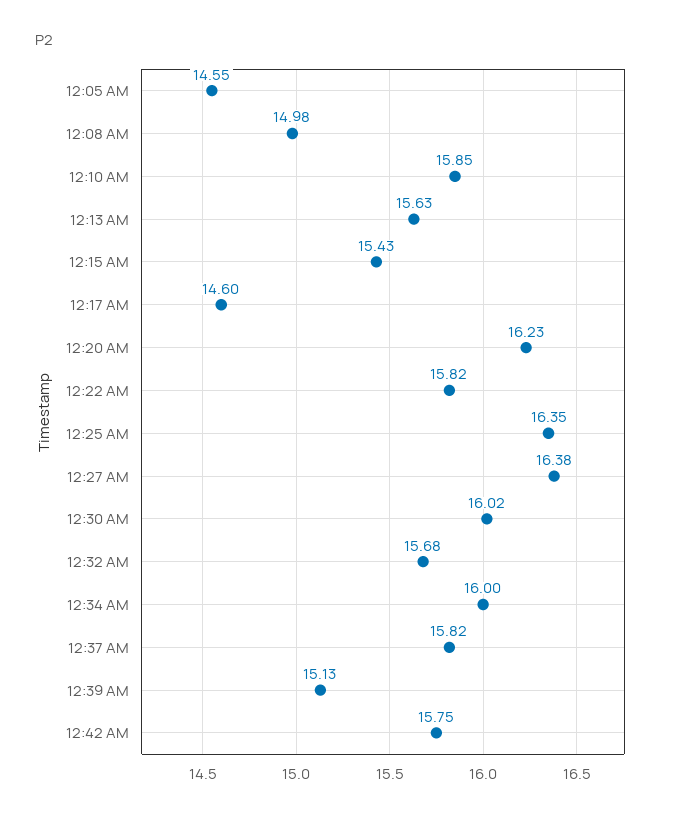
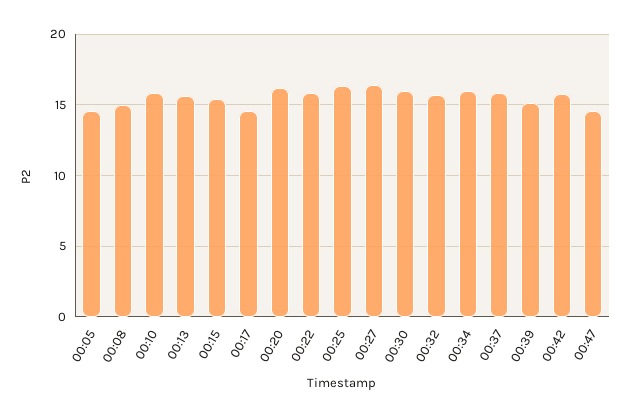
00:47: none -> 14.5

